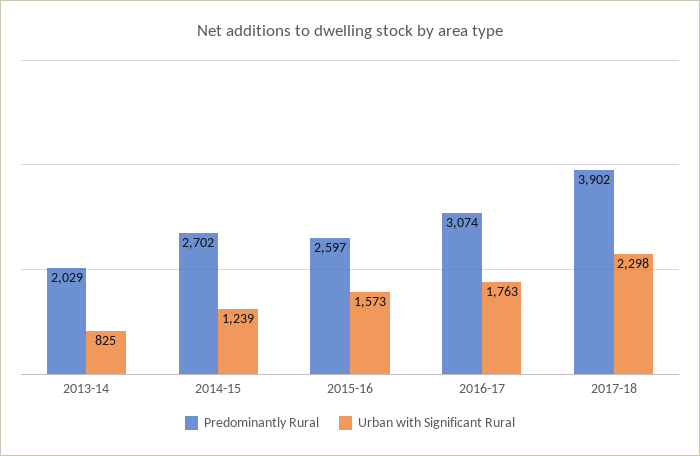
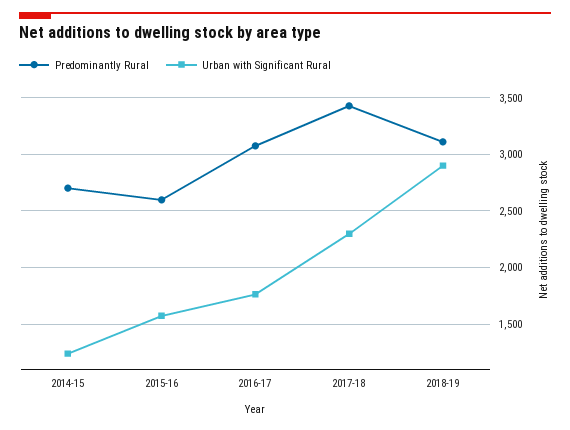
Predominantly Rural, 2013-14: 2029 -> none
Urban with Significant Rural, 2013-14: 825 -> none
Predominantly Rural, 2017-18: 3902 -> 3400
Predominantly Rural, 2018-19: none -> 3100
Urban with Significant Rural, 2018-19: none -> 2900

